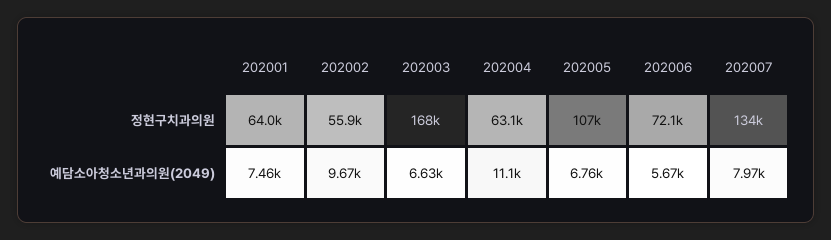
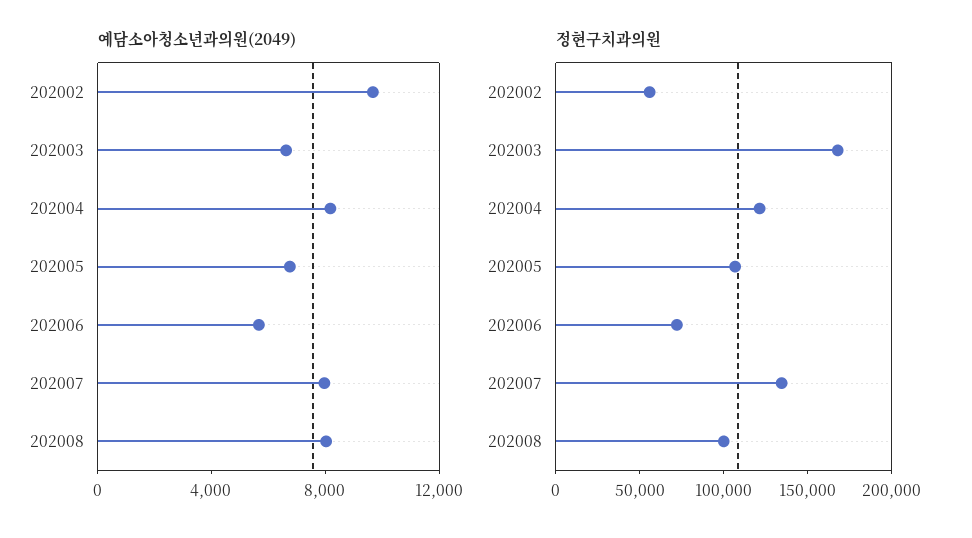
정현구치과의원, 202001: 64000 -> none
정현구치과의원, 202004: 63100 -> 120000
예담소아청소년과의원(2049), 202001: 7460 -> none
예담소아청소년과의원(2049), 202004: 11100 -> 8000
예담소아청소년과의원(2049), 202008: none -> 8000
정현구치과의원, 202008: none -> 100000

